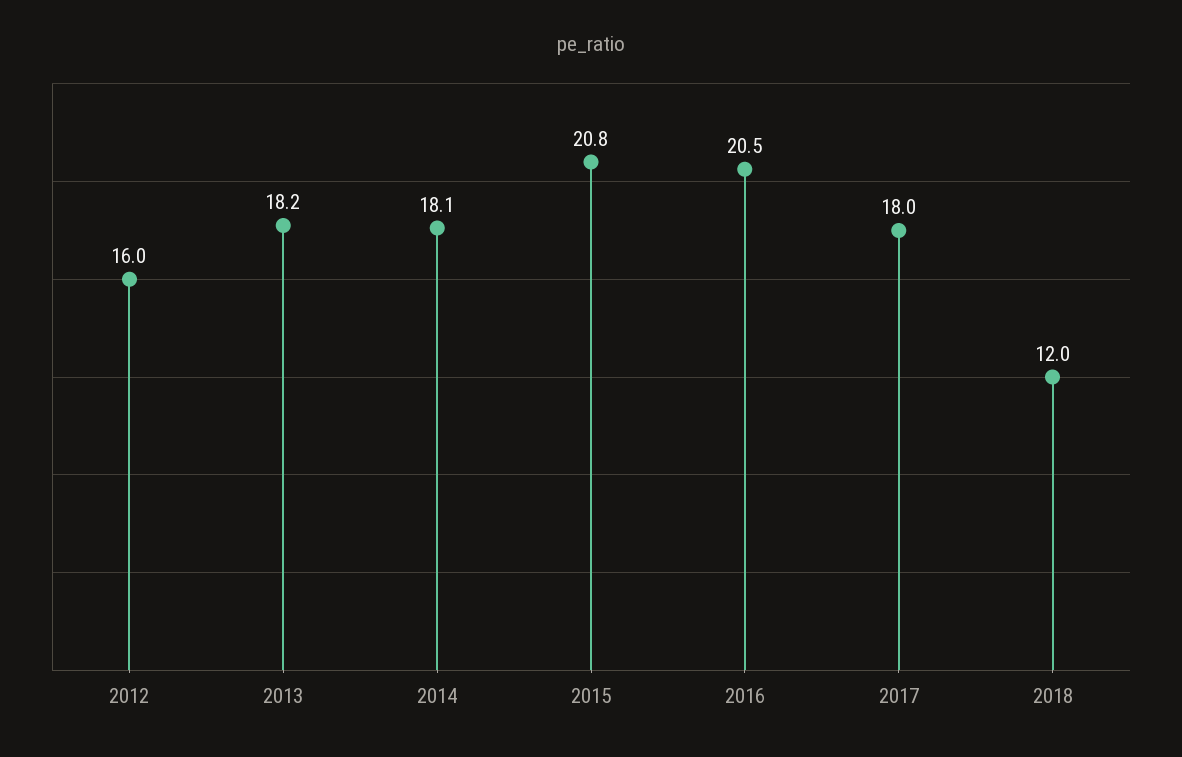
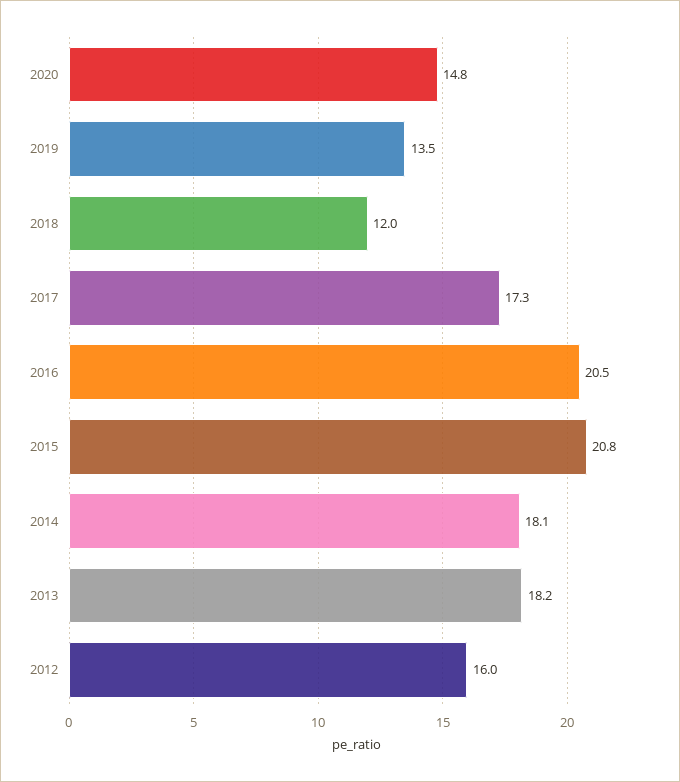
2017: 18 -> 17.3
2020: none -> 14.8
2019: none -> 13.5

